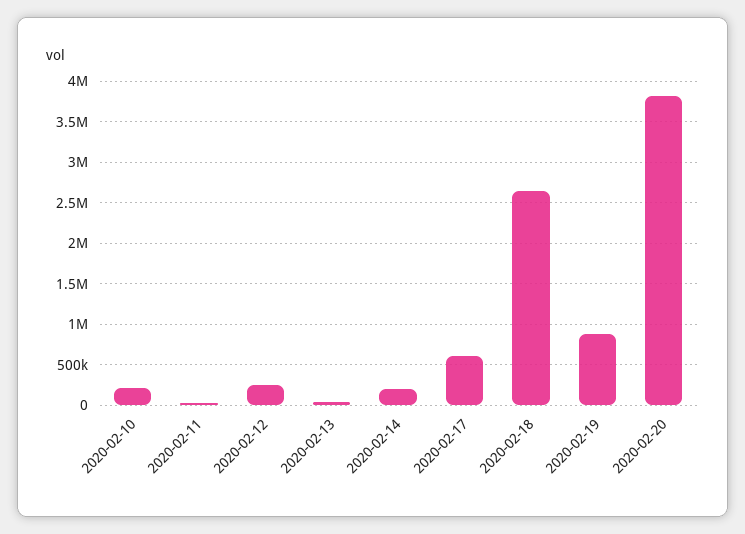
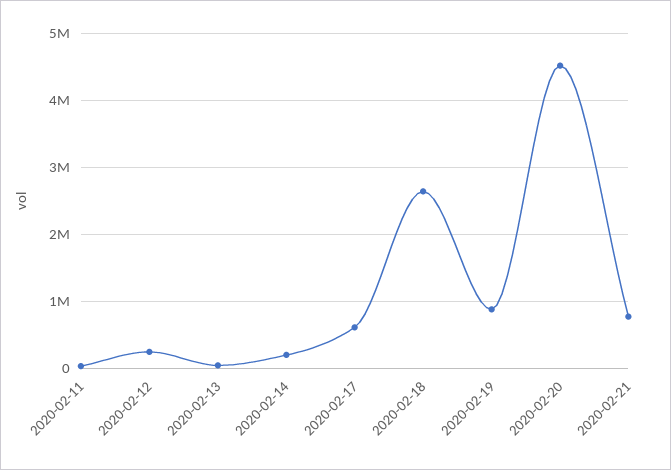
2020-02-10: 200000 -> none
2020-02-20: 3800000 -> 4500000
2020-02-21: none -> 800000

